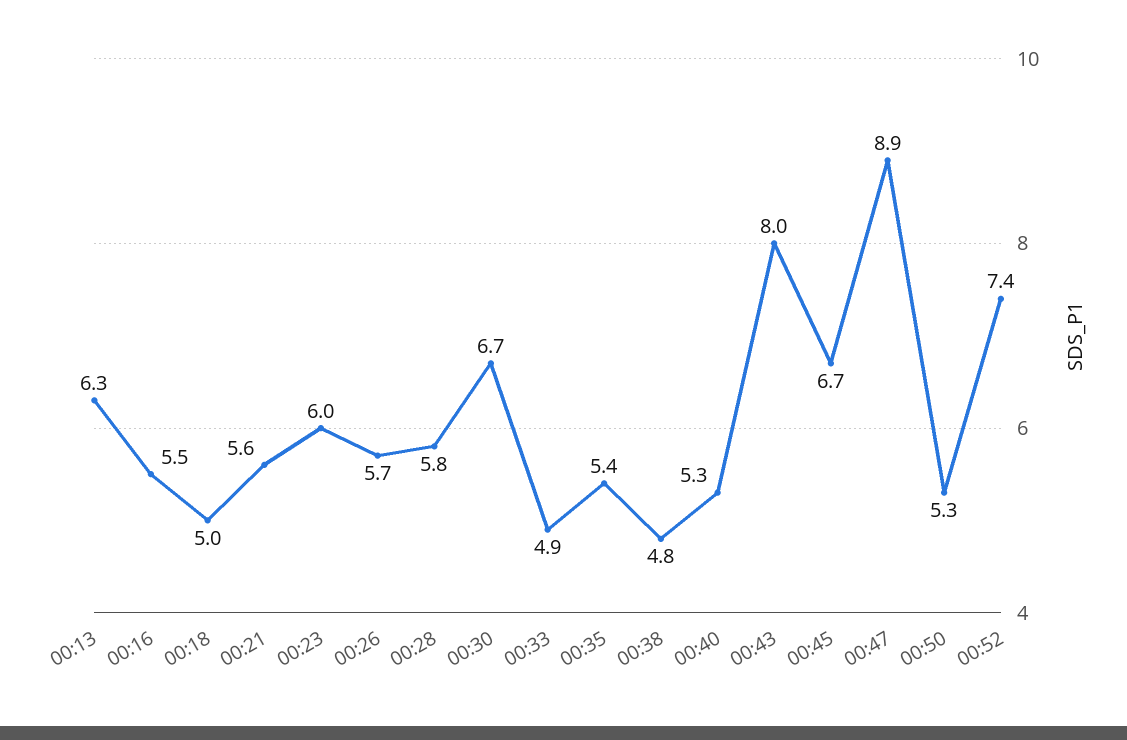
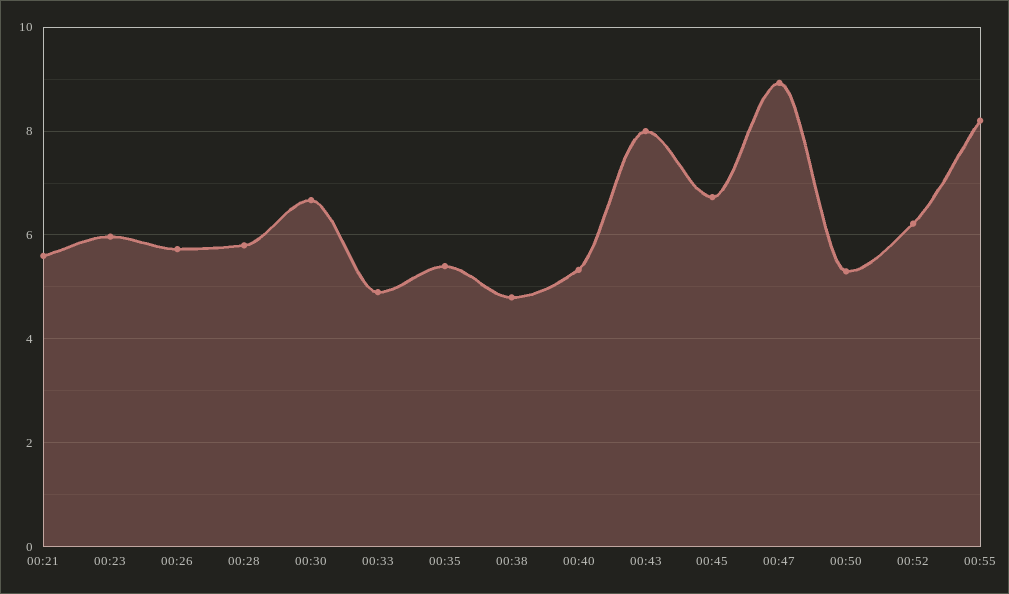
00:13: 6.3 -> none
00:16: 5.5 -> none
00:18: 5 -> none
00:52: 7.4 -> 6.2
00:55: none -> 8.2

